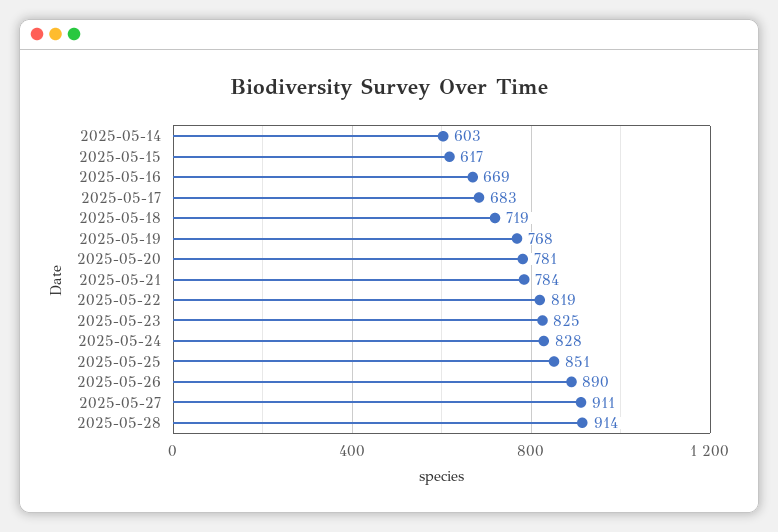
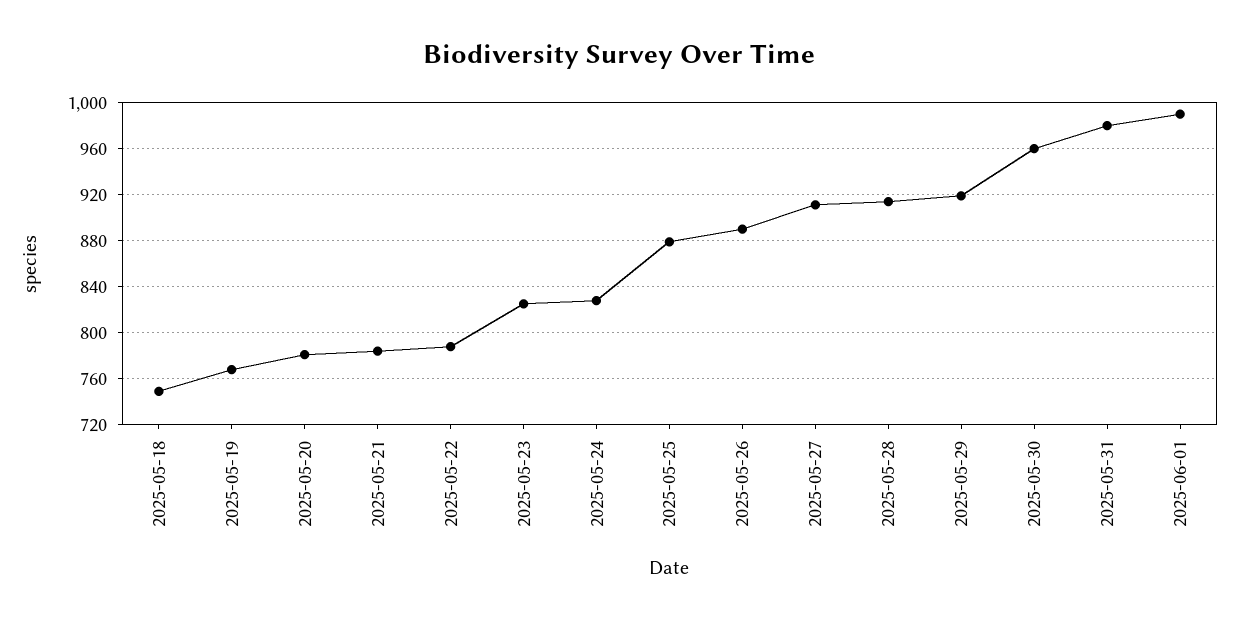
2025-05-14: 603 -> none
2025-05-15: 617 -> none
2025-05-16: 669 -> none
2025-05-17: 683 -> none
2025-05-18: 719 -> 750
2025-05-22: 819 -> 790
2025-05-25: 851 -> 880
2025-05-29: none -> 920
2025-05-30: none -> 960
2025-05-31: none -> 980
2025-06-01: none -> 990

